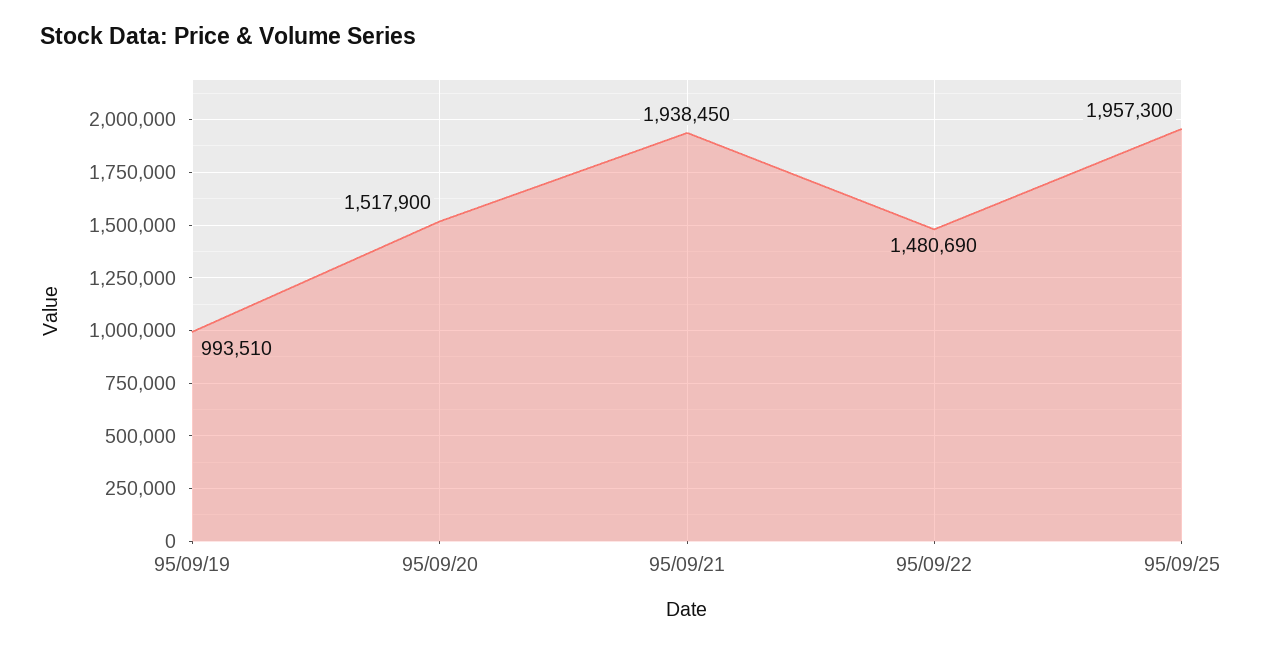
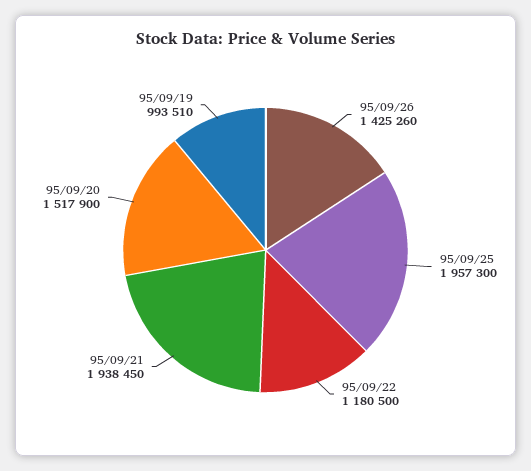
95/09/22: 1480690 -> 1180500
95/09/26: none -> 1425260

